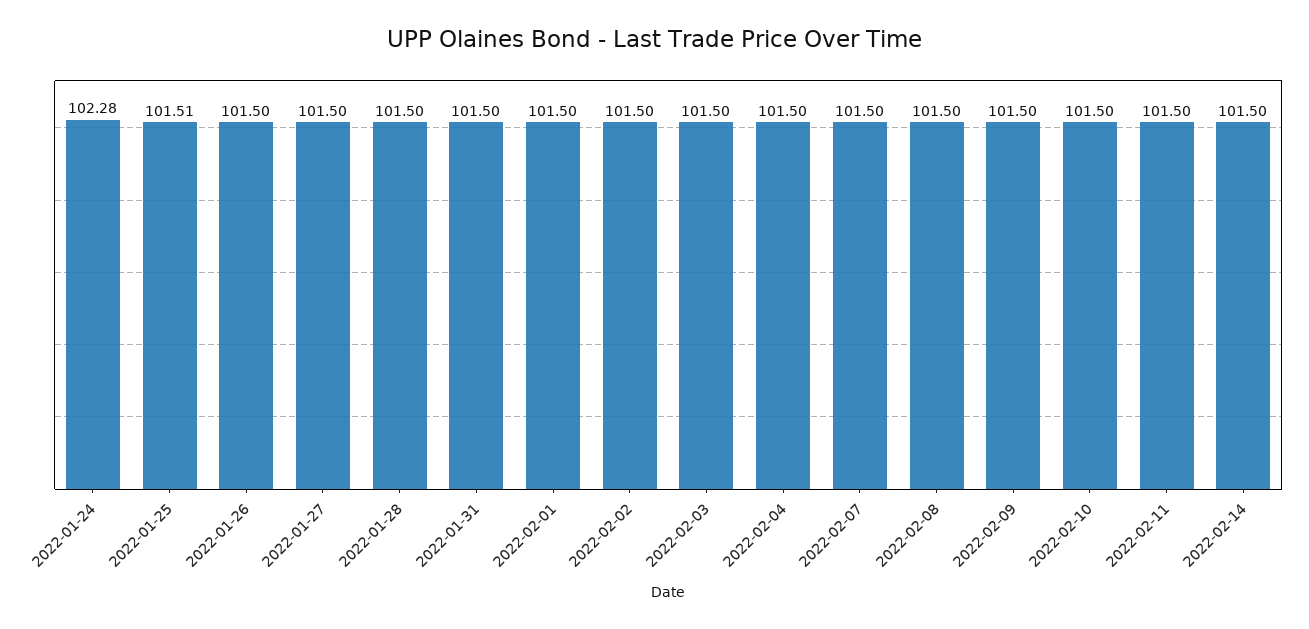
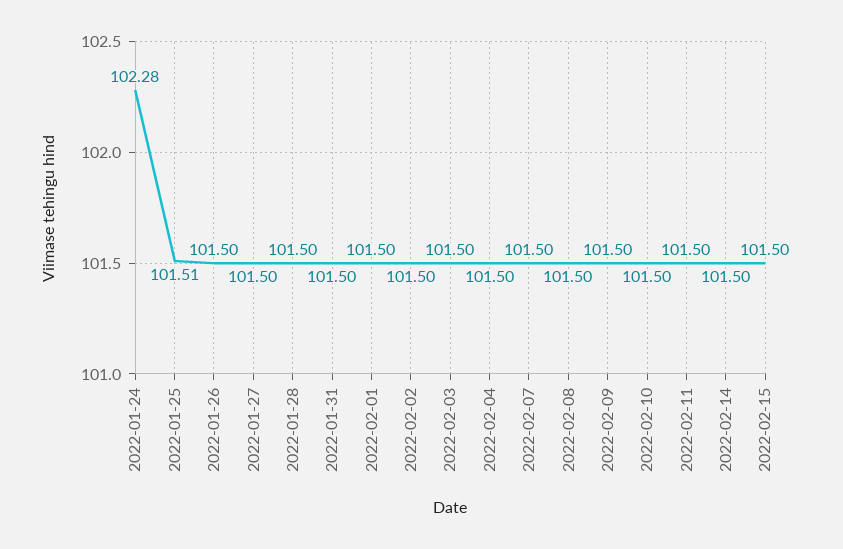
2022-02-15: none -> 101.5

